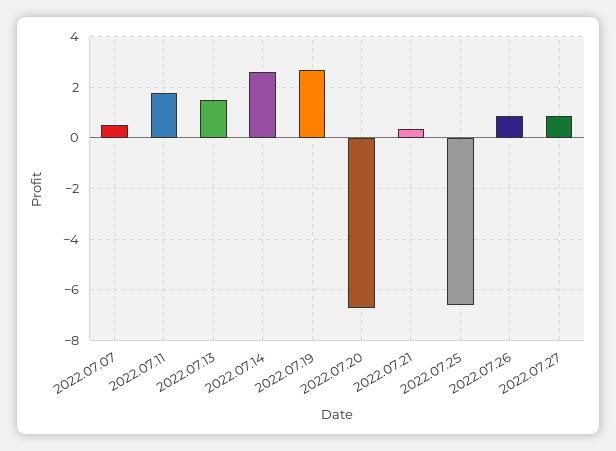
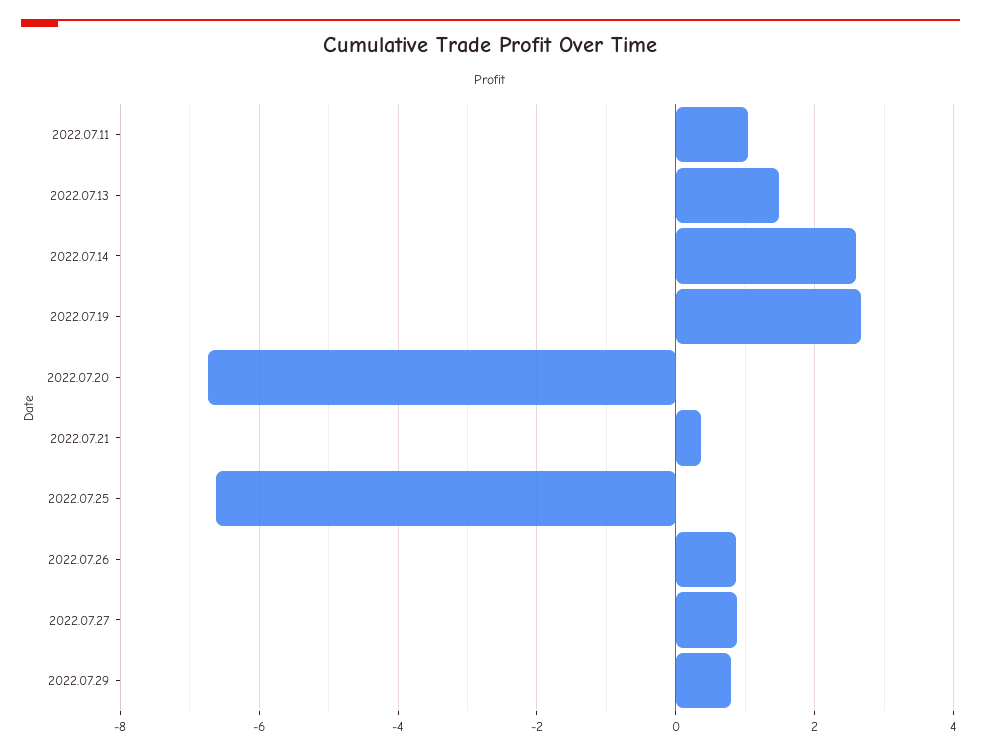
2022.07.07: 0.5 -> none
2022.07.11: 1.75 -> 1
2022.07.29: none -> 0.8

